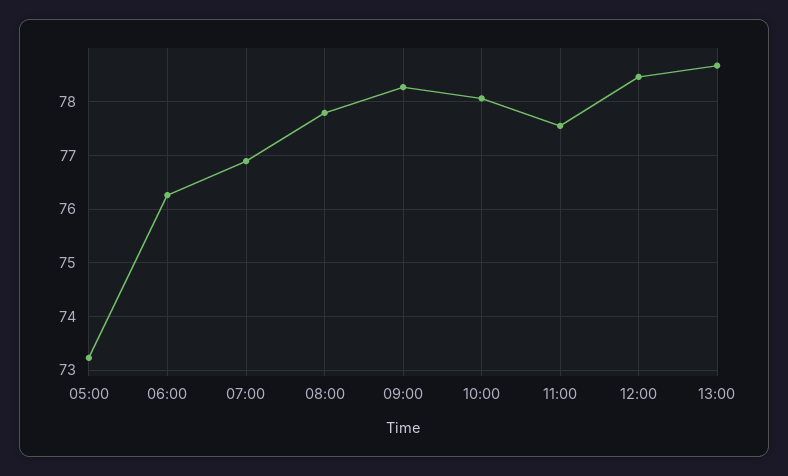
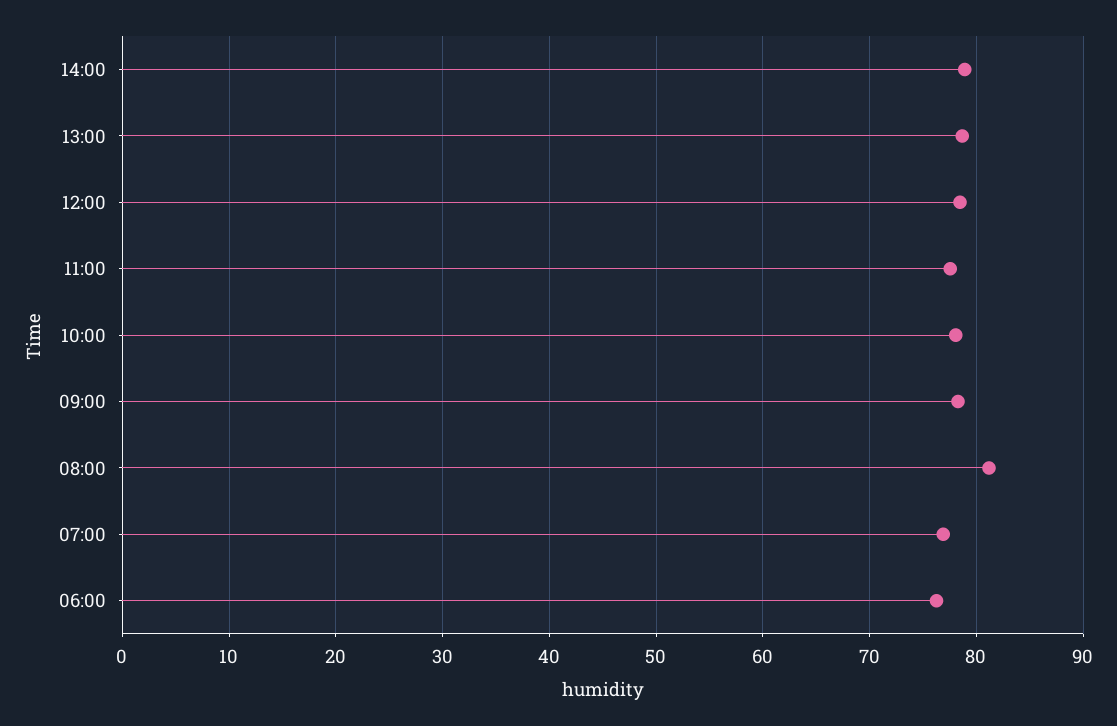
05:00: 73.2 -> none
08:00: 77.8 -> 81
14:00: none -> 79

